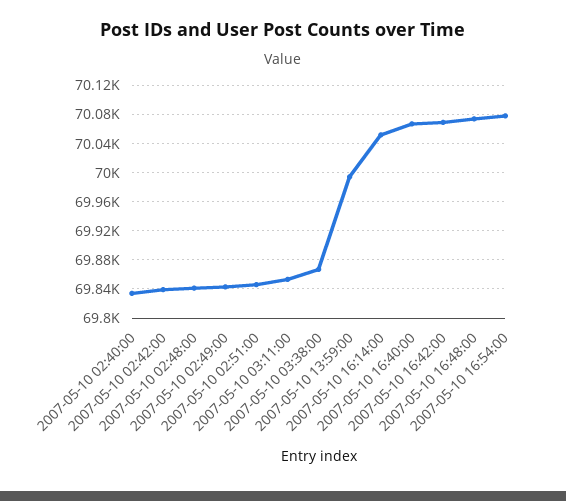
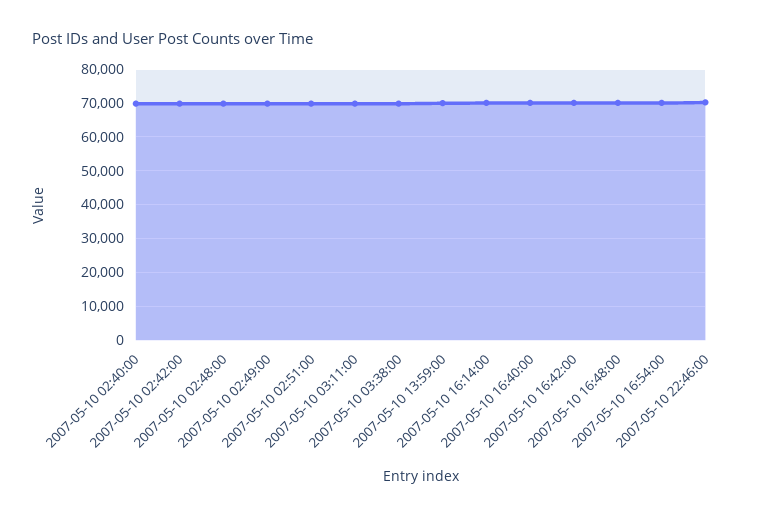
2007-05-10 22:46:00: none -> 70000

